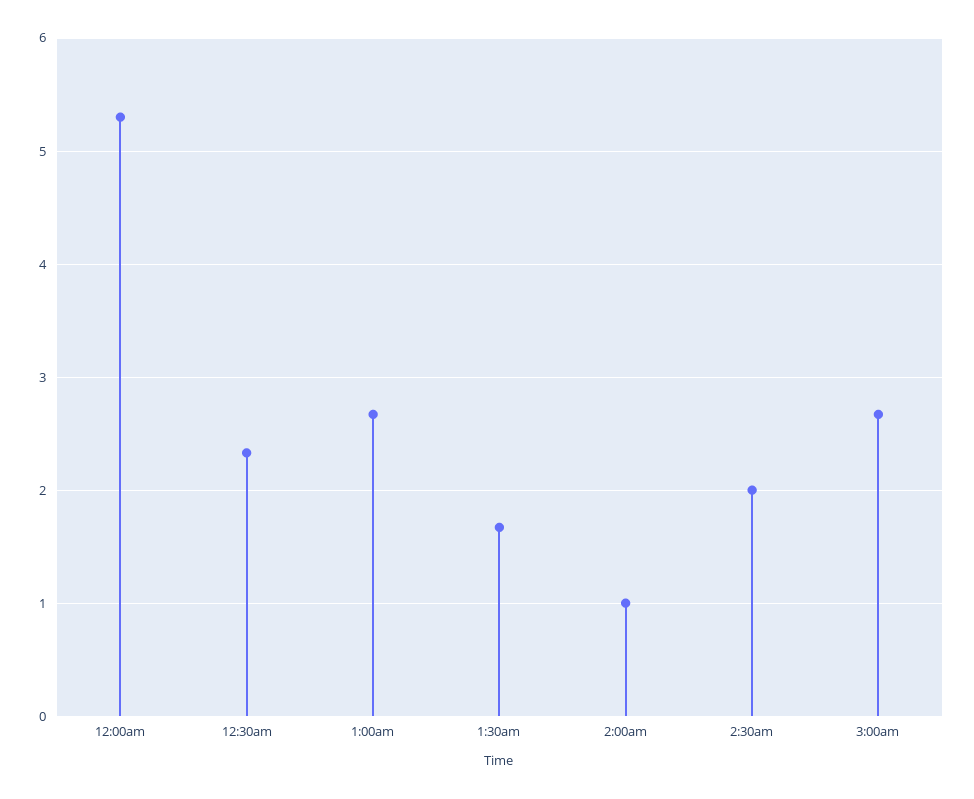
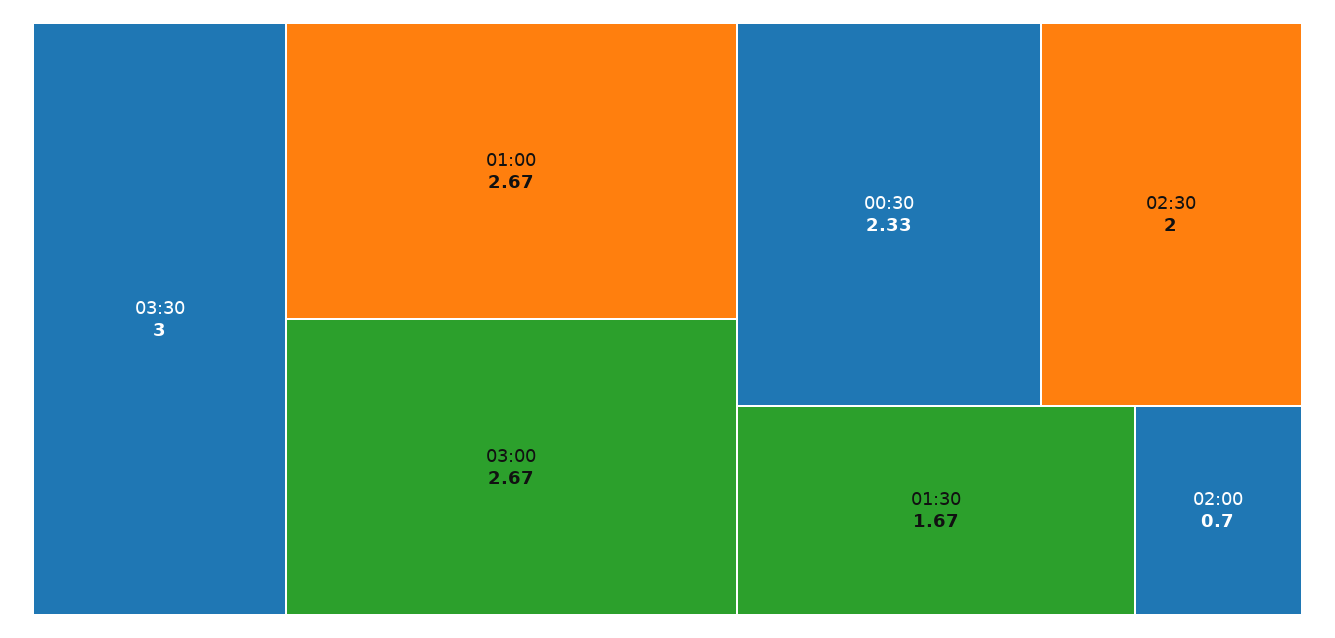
12:00am: 5.3 -> none
2:00am: 1 -> 0.7
03:30: none -> 3

